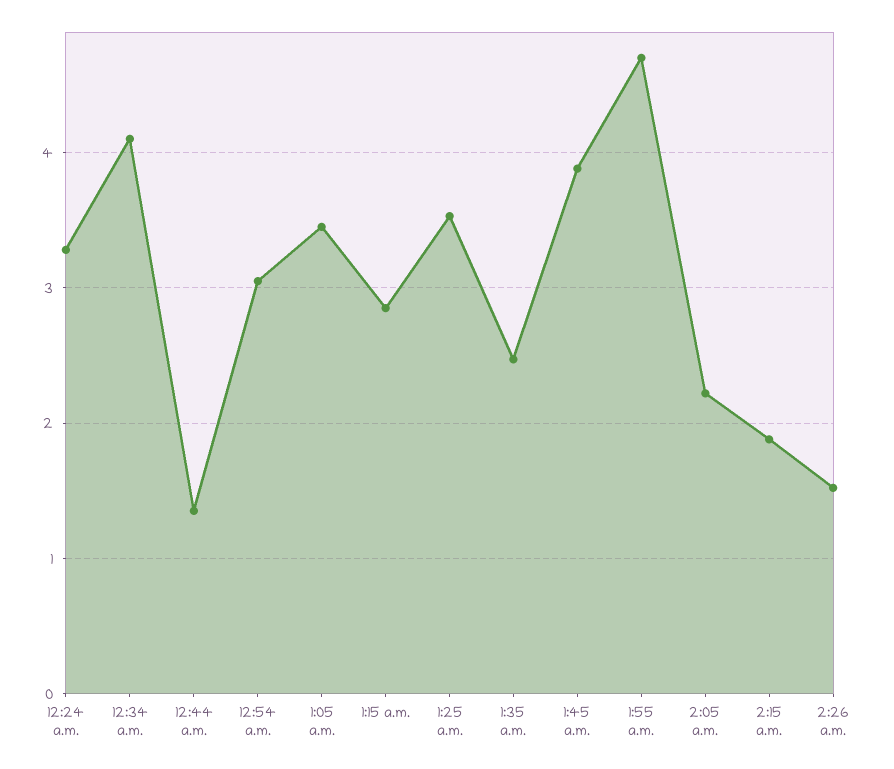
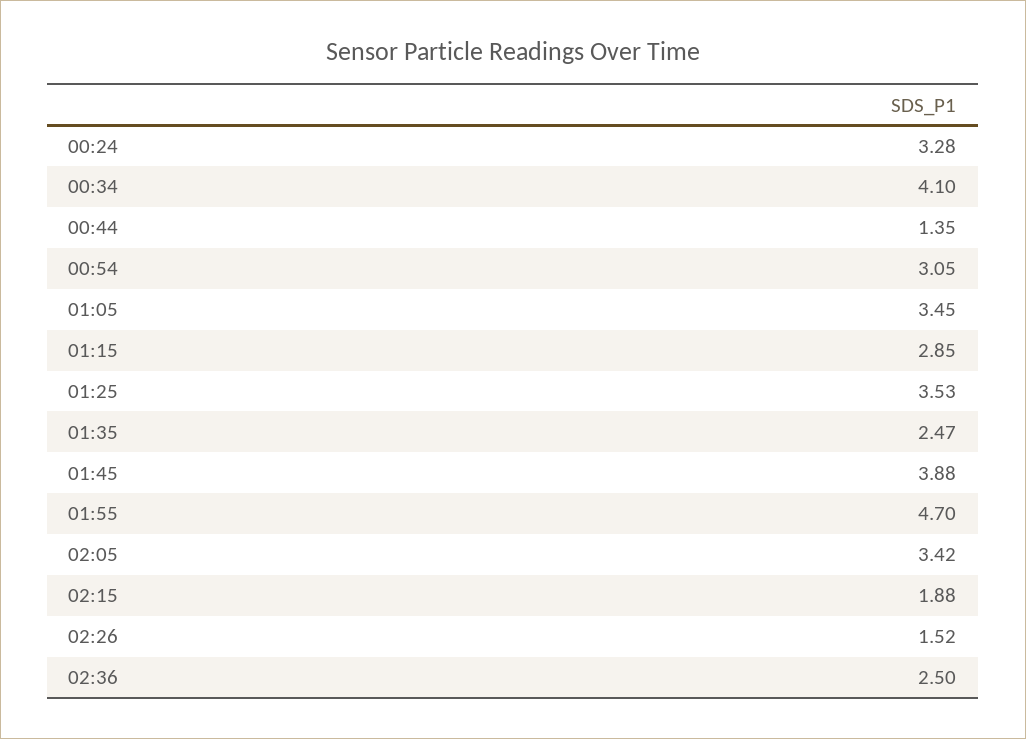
2:05 a.m.: 2.2 -> 3.42
02:36: none -> 2.5

